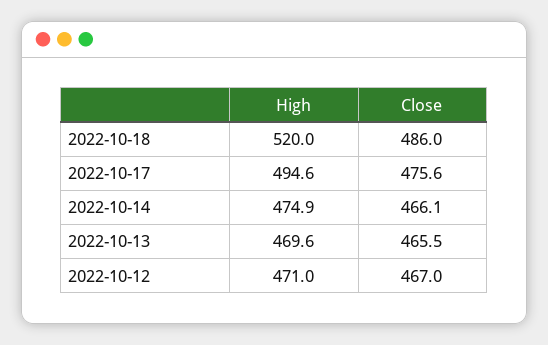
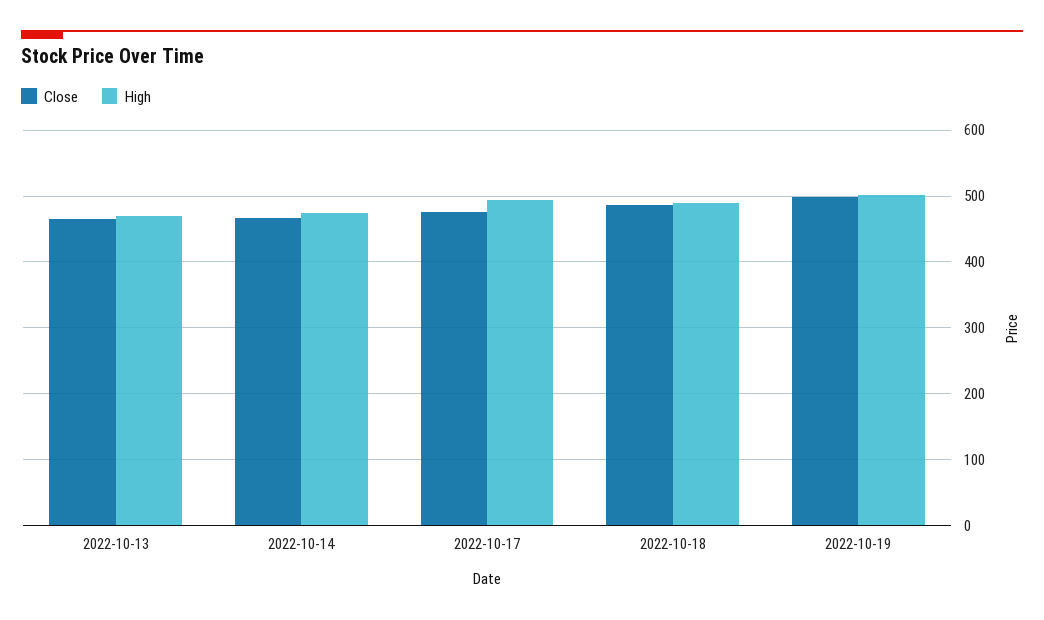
High, 2022-10-18: 520 -> 490
High, 2022-10-12: 471 -> none
Close, 2022-10-12: 467 -> none
Close, 2022-10-19: none -> 500
High, 2022-10-19: none -> 500

